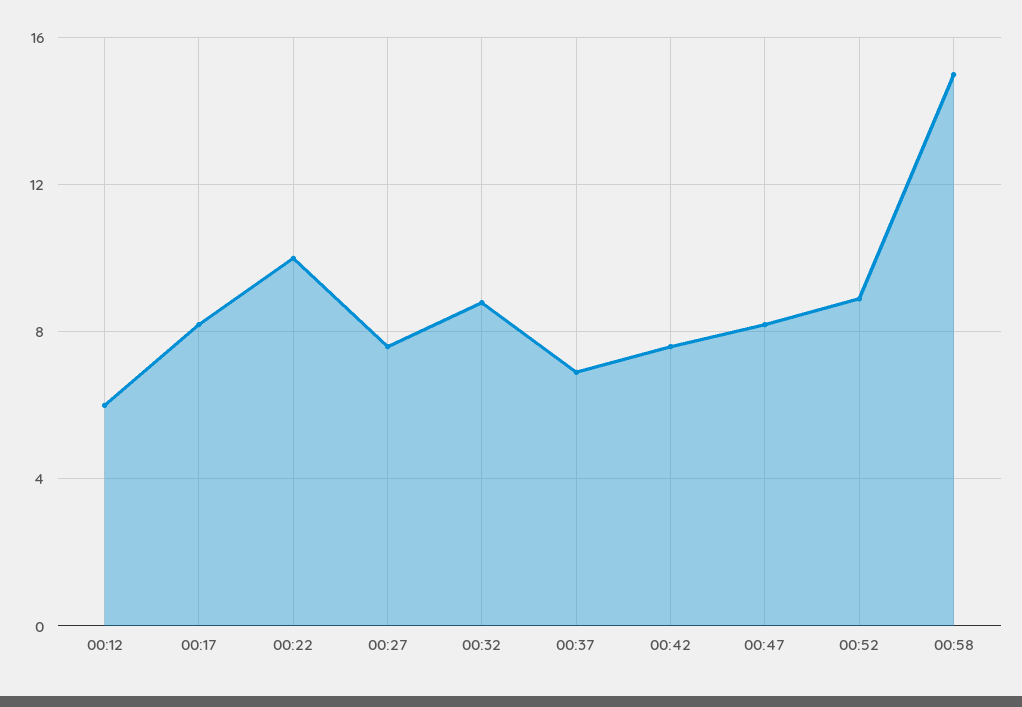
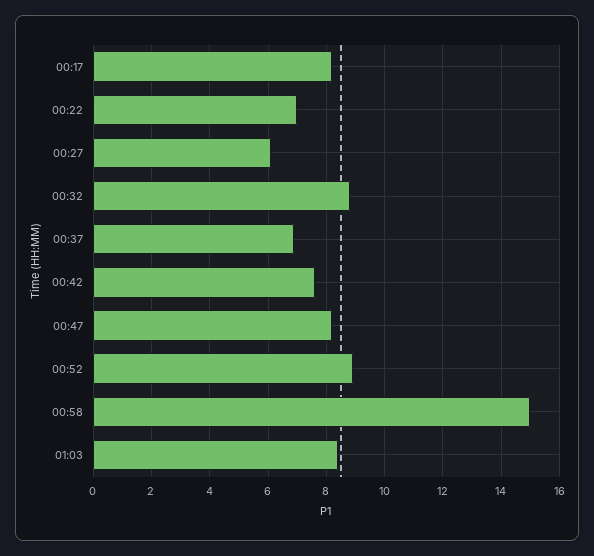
00:12: 6 -> none
00:22: 10 -> 7
00:27: 7.5 -> 6
01:03: none -> 8.5

